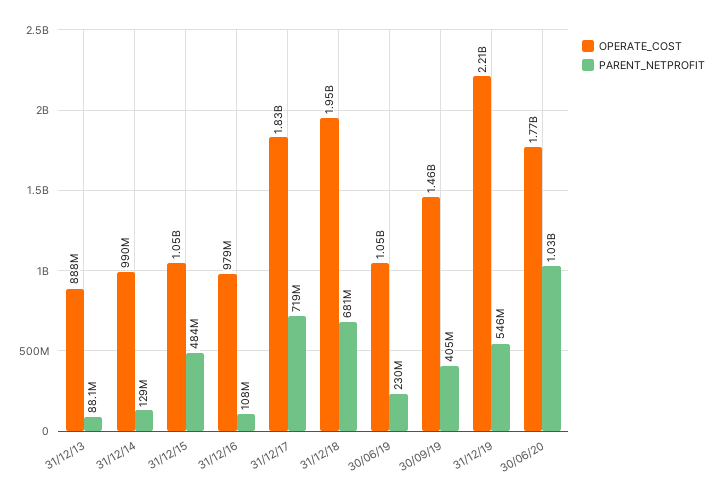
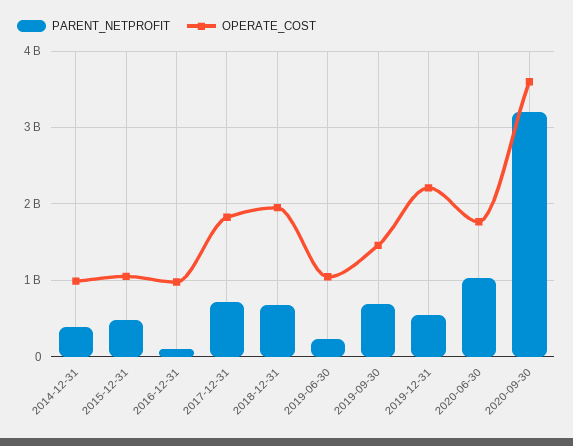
OPERATE_COST, 31/12/13: 888000000 -> none
PARENT_NETPROFIT, 31/12/13: 88100000 -> none
PARENT_NETPROFIT, 31/12/14: 129000000 -> 400000000
PARENT_NETPROFIT, 30/09/19: 405000000 -> 700000000
PARENT_NETPROFIT, 2020-09-30: none -> 3200000000
OPERATE_COST, 2020-09-30: none -> 3600000000

